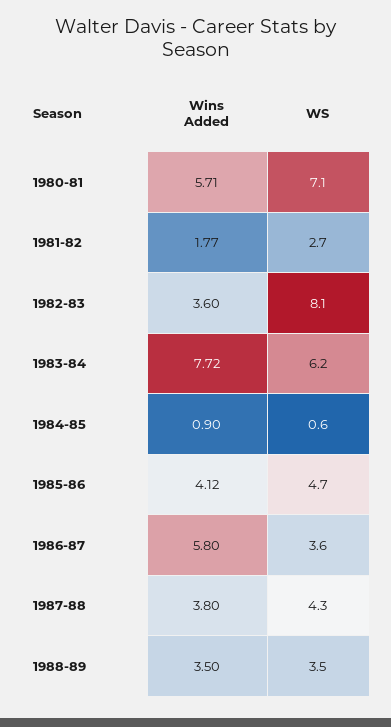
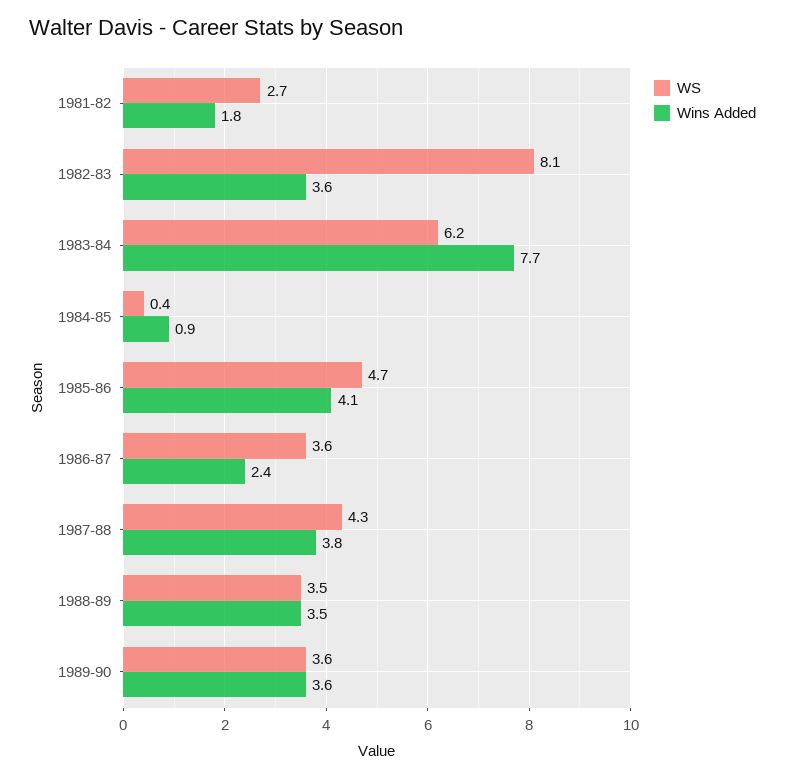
Wins Added, 1980-81: 5.71 -> none
WS, 1980-81: 7.1 -> none
WS, 1984-85: 0.6 -> 0.4
Wins Added, 1986-87: 5.8 -> 2.4
WS, 1989-90: none -> 3.6
Wins Added, 1989-90: none -> 3.6

